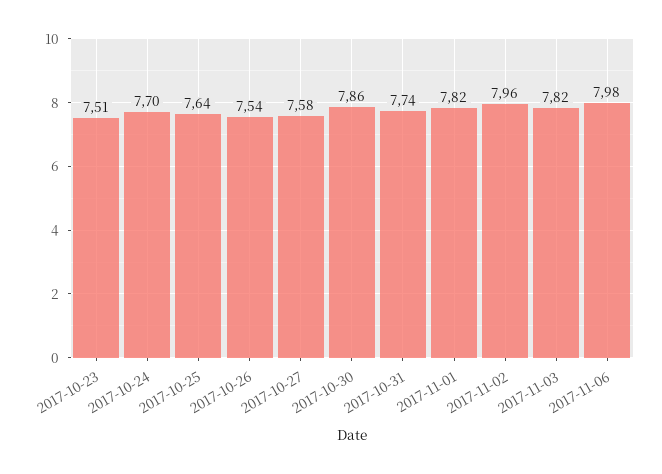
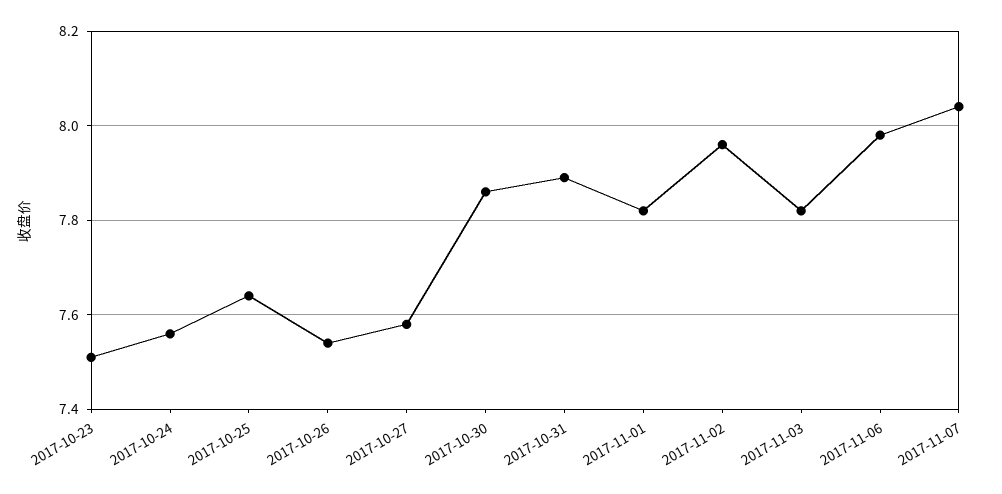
2017-10-24: 7.7 -> 7.55
2017-10-31: 7.74 -> 7.9
2017-11-07: none -> 8.05

